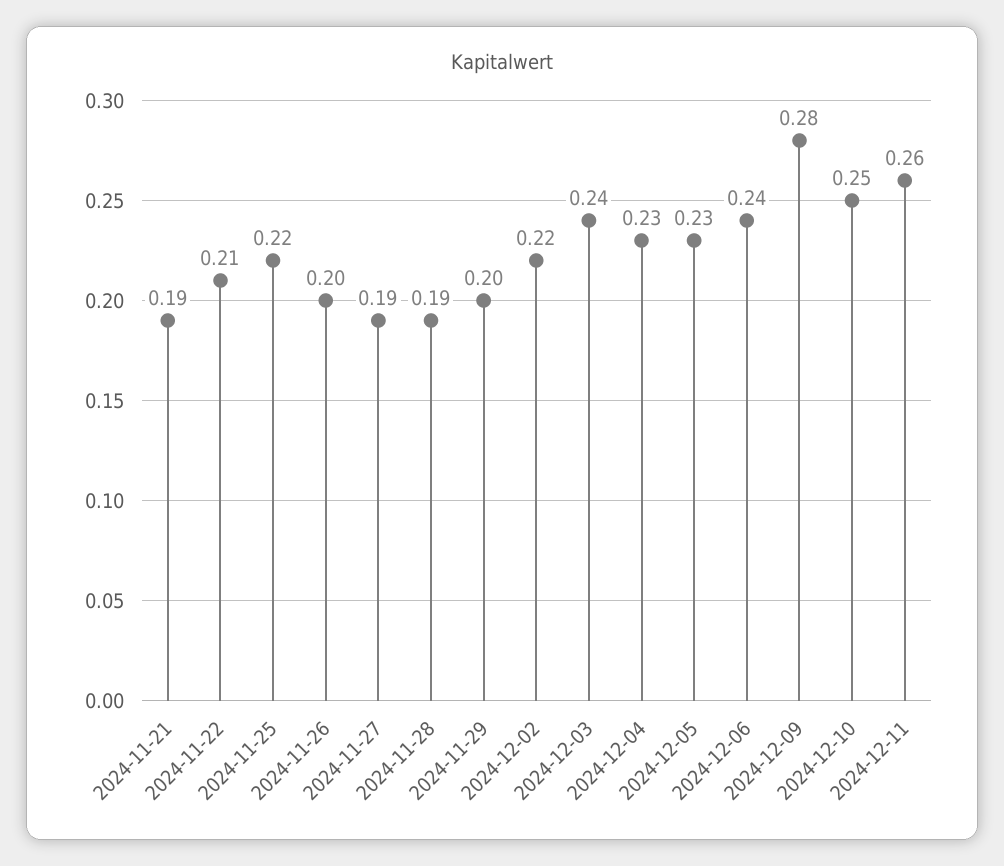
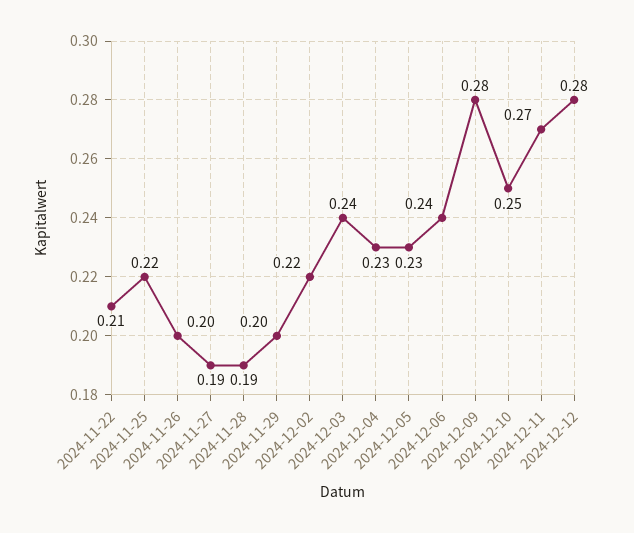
2024-11-21: 0.19 -> none
2024-12-11: 0.26 -> 0.27
2024-12-12: none -> 0.28

